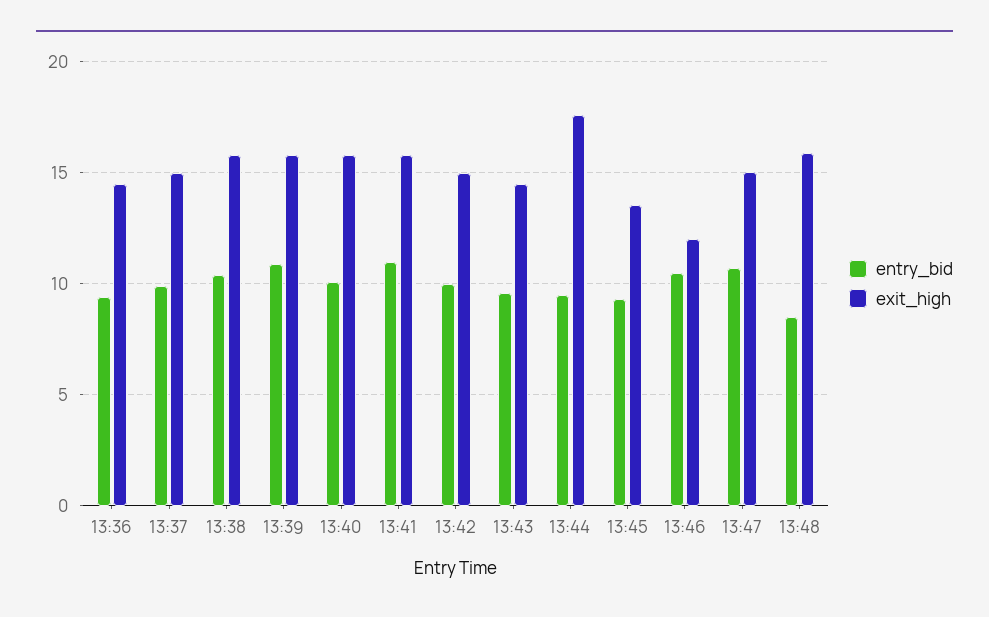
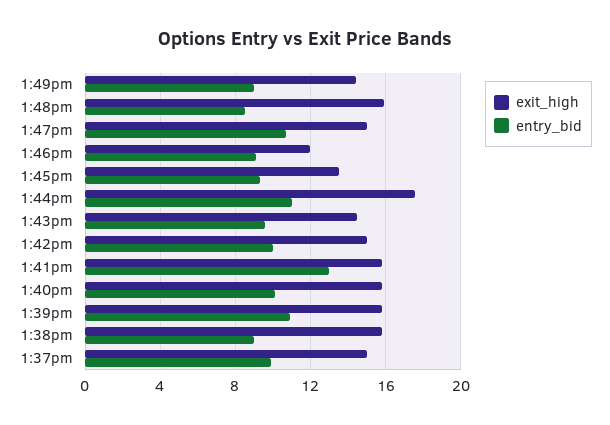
entry_bid, 13:36: 9.5 -> none
exit_high, 13:36: 14.5 -> none
entry_bid, 13:38: 10.5 -> 9
entry_bid, 13:41: 11 -> 13
entry_bid, 13:44: 9.5 -> 11
entry_bid, 13:46: 10.5 -> 9
exit_high, 1:49pm: none -> 14.5
entry_bid, 1:49pm: none -> 9

